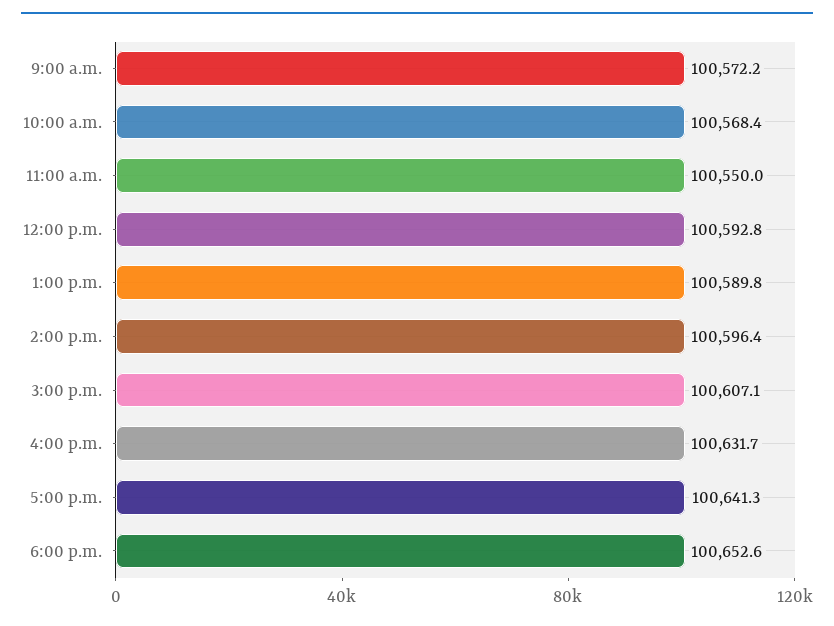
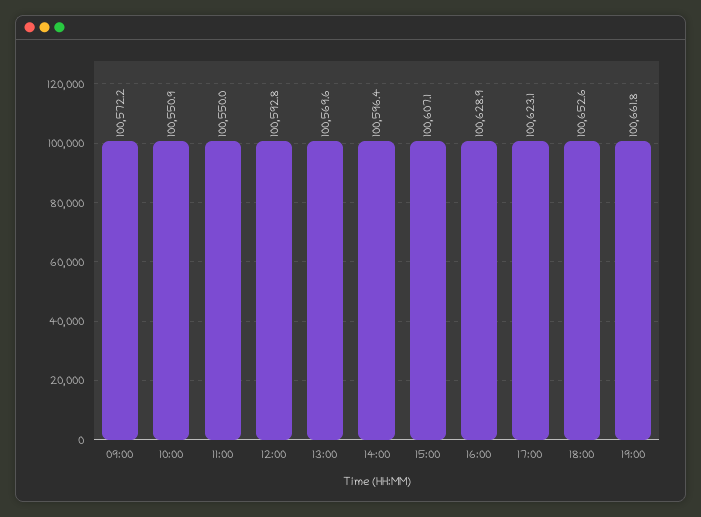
10:00 a.m.: 100568.4 -> 100550.9
1:00 p.m.: 100589.8 -> 100569.6
4:00 p.m.: 100631.7 -> 100628.9
5:00 p.m.: 100641.3 -> 100623.1
19:00: none -> 100661.8

